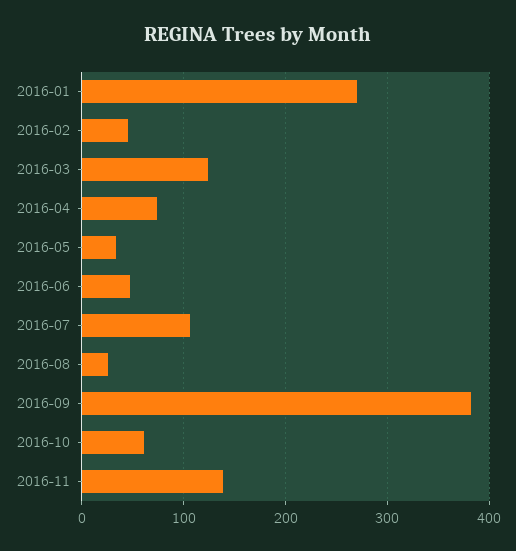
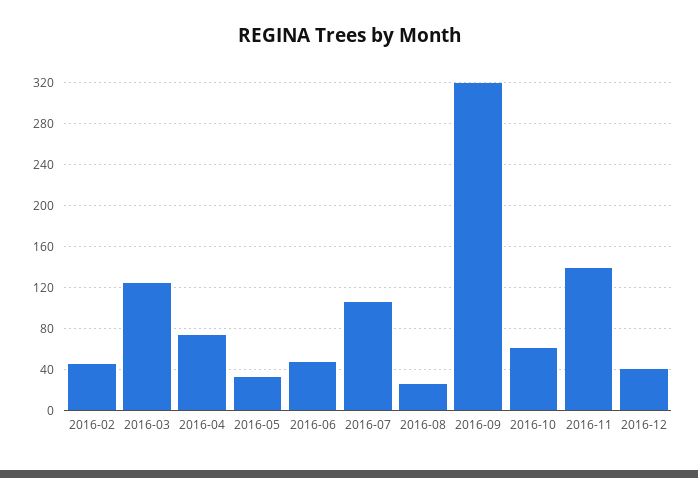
2016-01: 270 -> none
2016-09: 380 -> 320
2016-12: none -> 40

